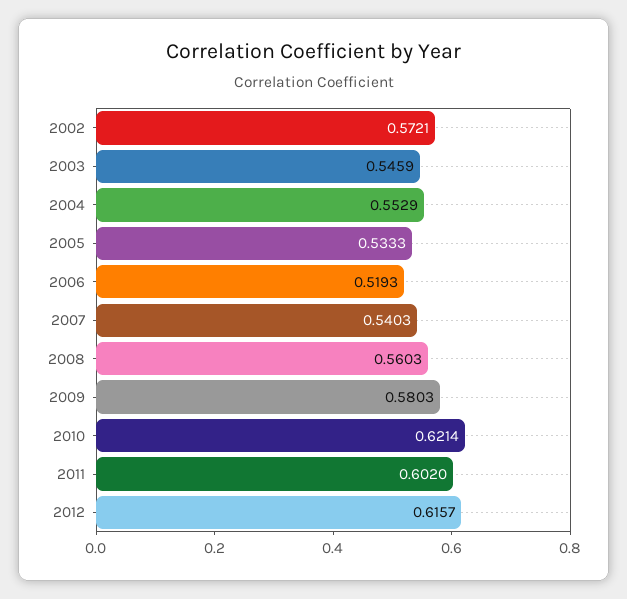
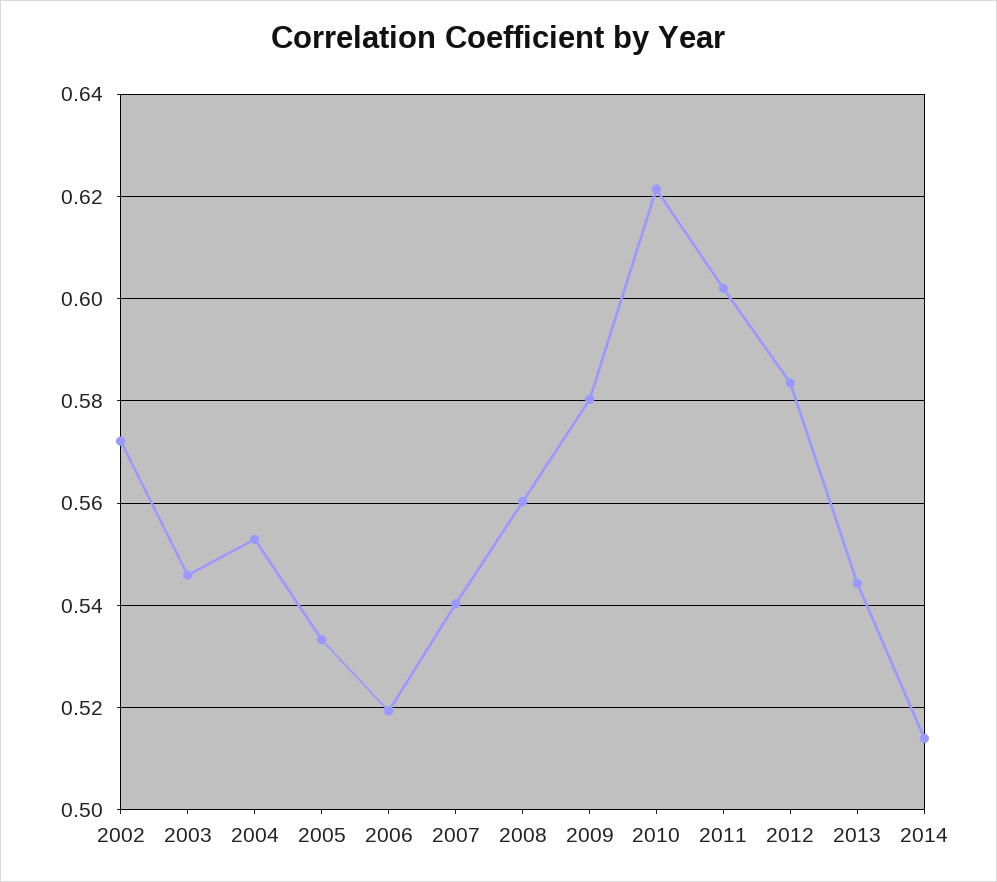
2012: 0.6157 -> 0.584
2013: none -> 0.544
2014: none -> 0.514

